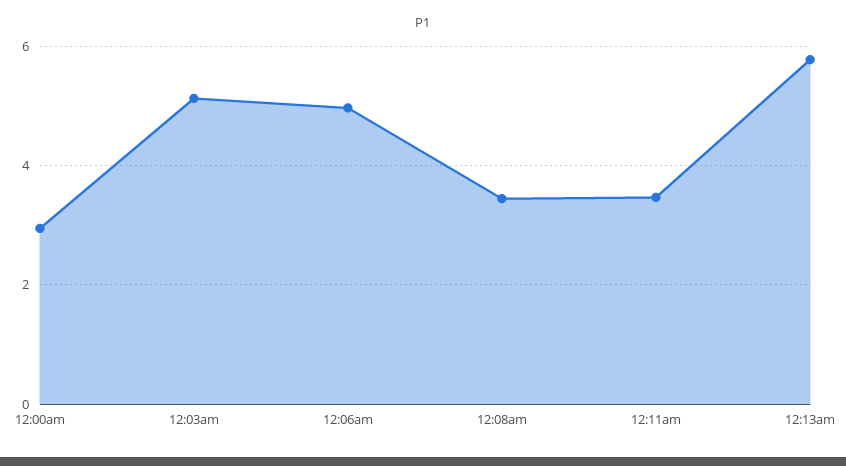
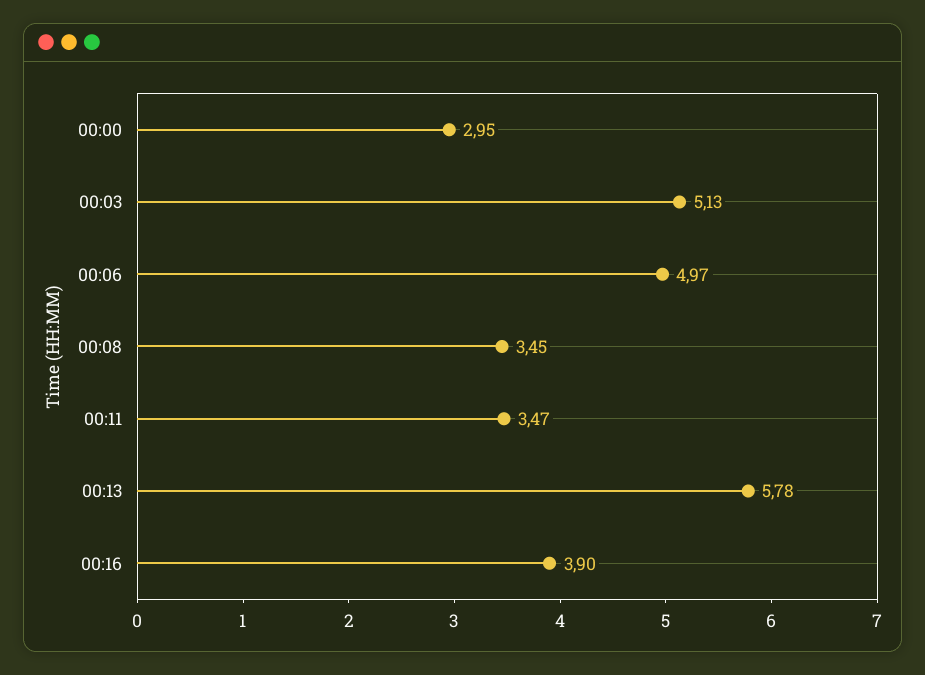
00:16: none -> 3.9

